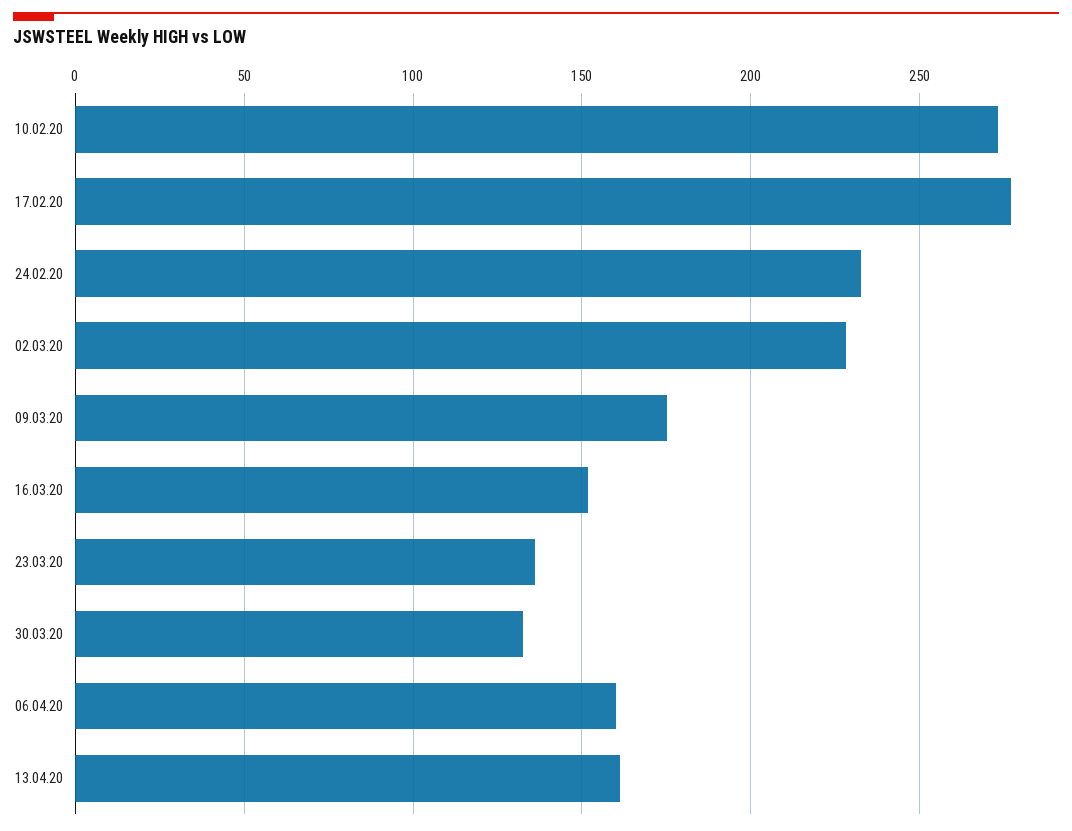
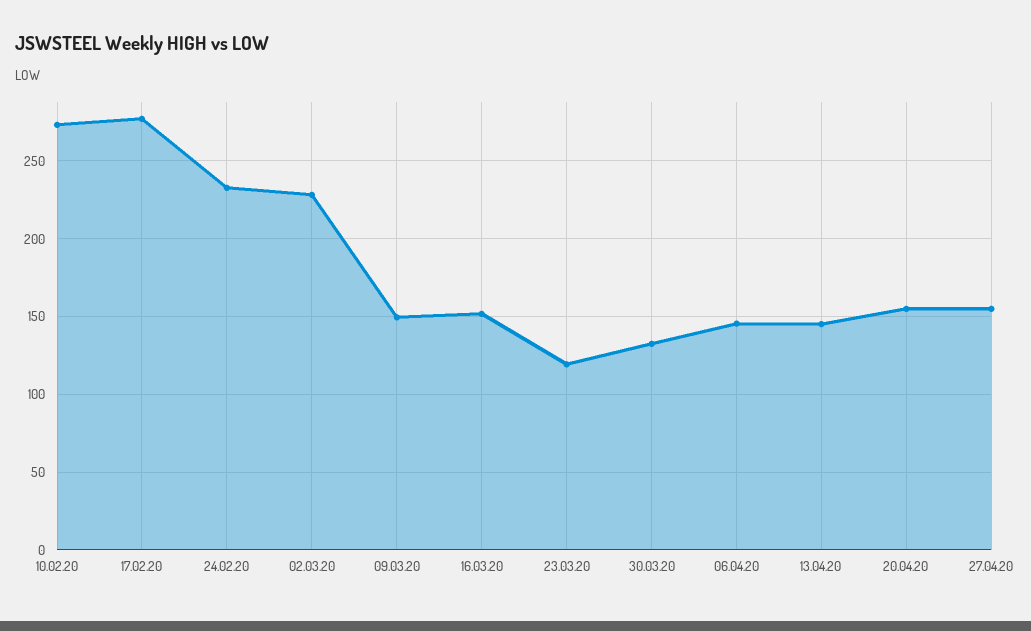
09.03.20: 175 -> 150
23.03.20: 135 -> 120
06.04.20: 160 -> 145
13.04.20: 160 -> 145
20.04.20: none -> 155
27.04.20: none -> 155

